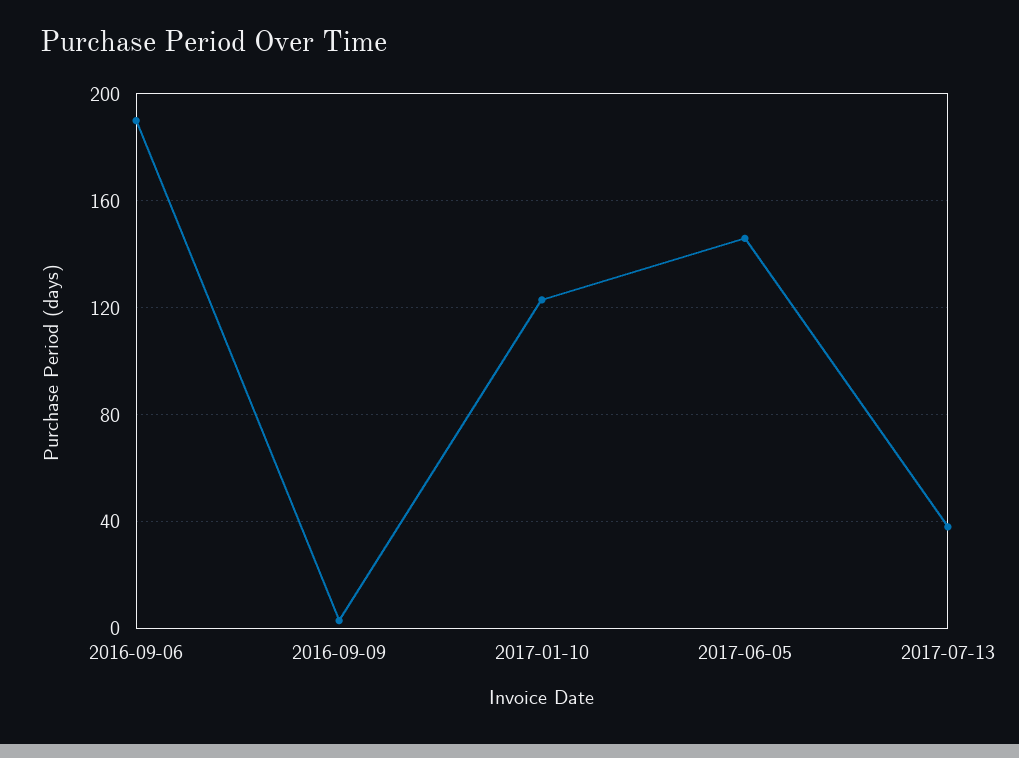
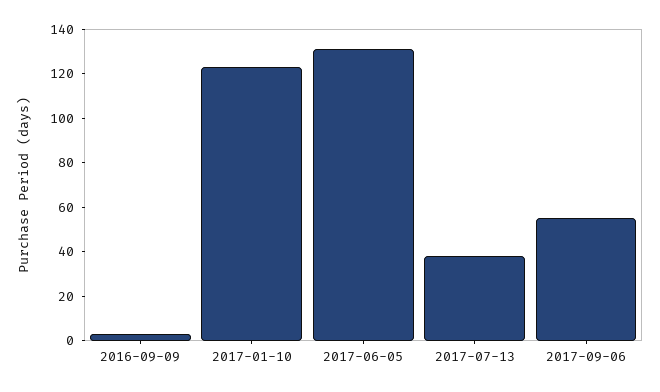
2016-09-06: 190 -> none
2017-06-05: 145 -> 130
2017-09-06: none -> 55

